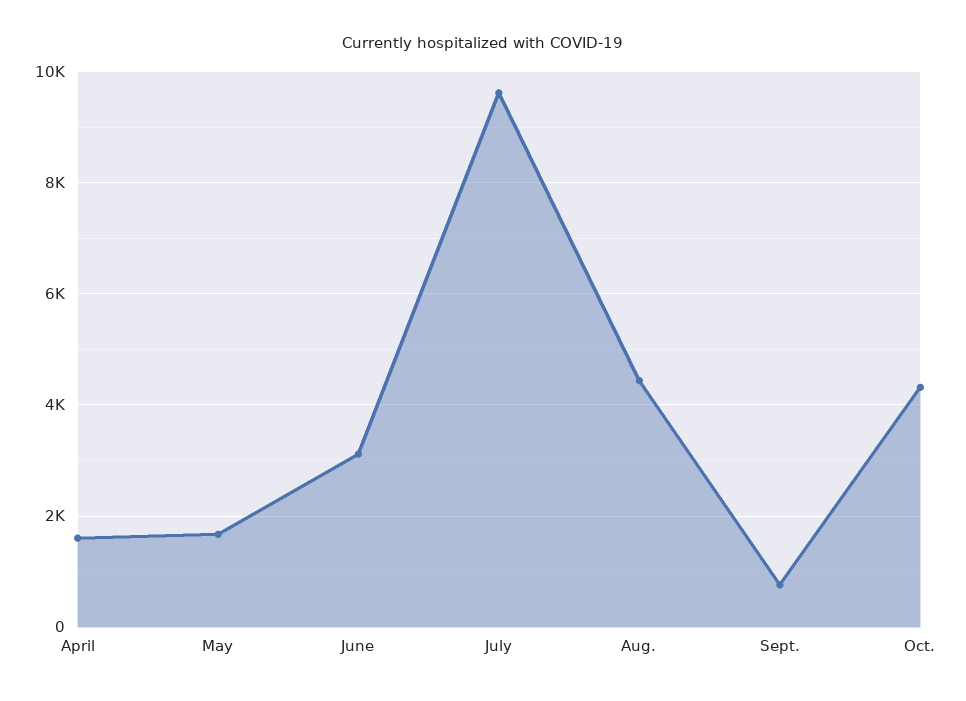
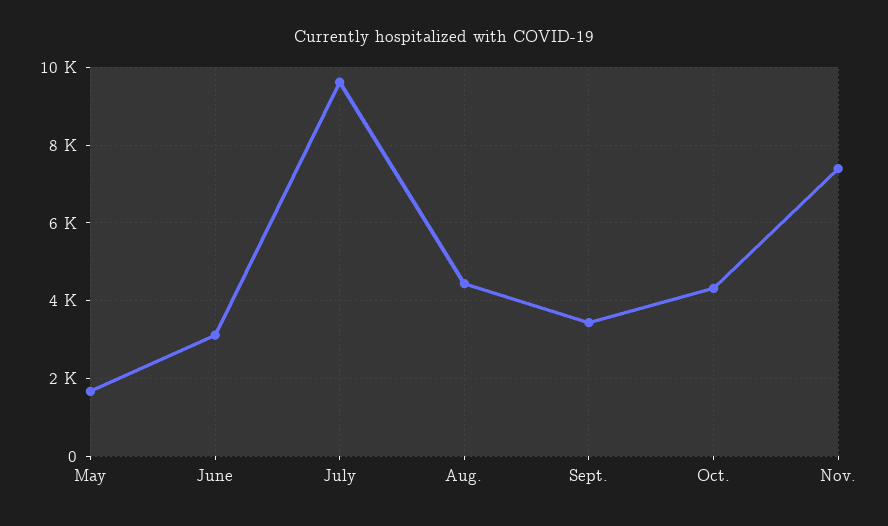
April: 1600 -> none
Sept.: 800 -> 3400
Nov.: none -> 7400

